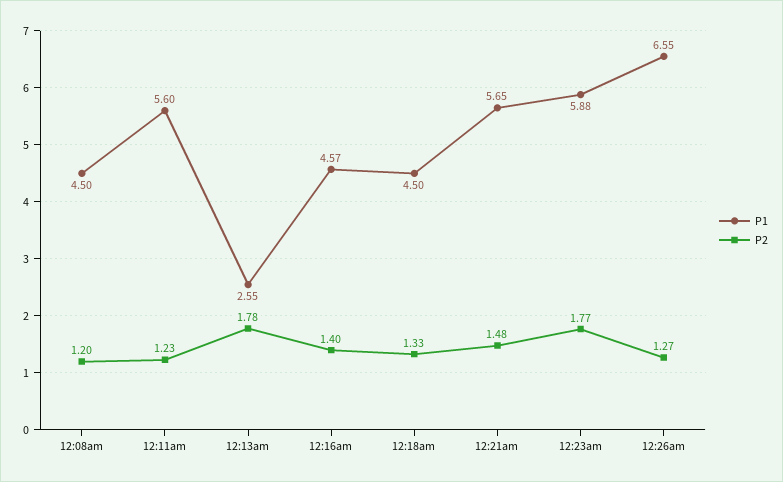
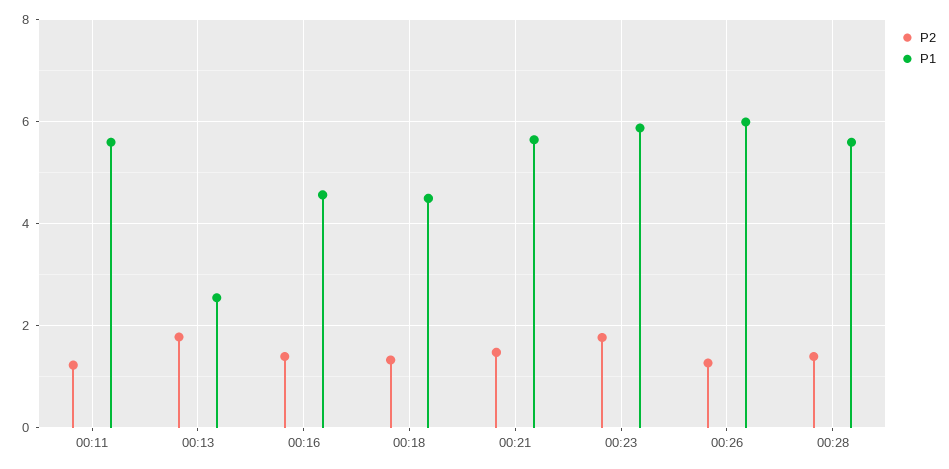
P1, 12:08am: 4.5 -> none
P2, 12:08am: 1.2 -> none
P1, 12:26am: 6.55 -> 6
P2, 00:28: none -> 1.4
P1, 00:28: none -> 5.6

